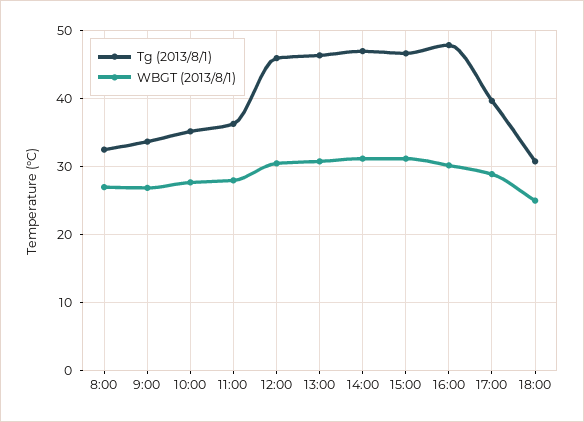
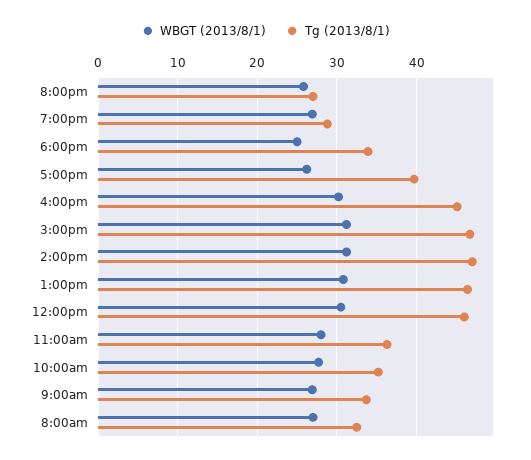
Tg (2013/8/1), 16:00: 48 -> 45
WBGT (2013/8/1), 17:00: 29 -> 26
Tg (2013/8/1), 18:00: 31 -> 34
WBGT (2013/8/1), 8:00pm: none -> 26
Tg (2013/8/1), 8:00pm: none -> 27
WBGT (2013/8/1), 7:00pm: none -> 27
Tg (2013/8/1), 7:00pm: none -> 29

